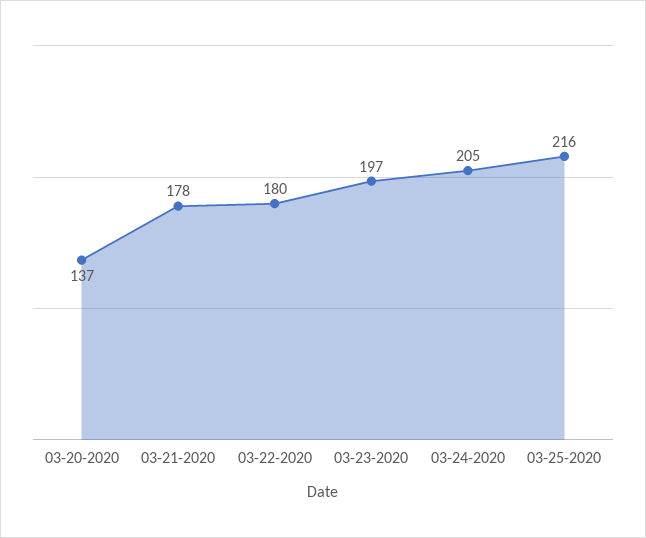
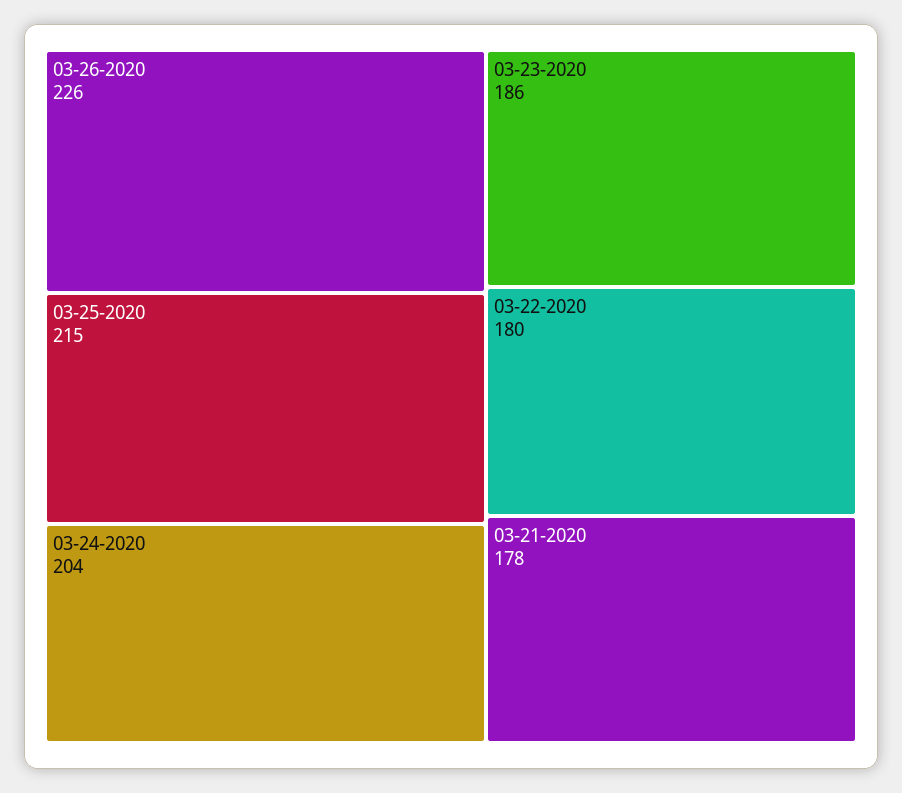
03-20-2020: 137 -> none
03-23-2020: 197 -> 186
03-24-2020: 205 -> 204
03-25-2020: 216 -> 215
03-26-2020: none -> 226

